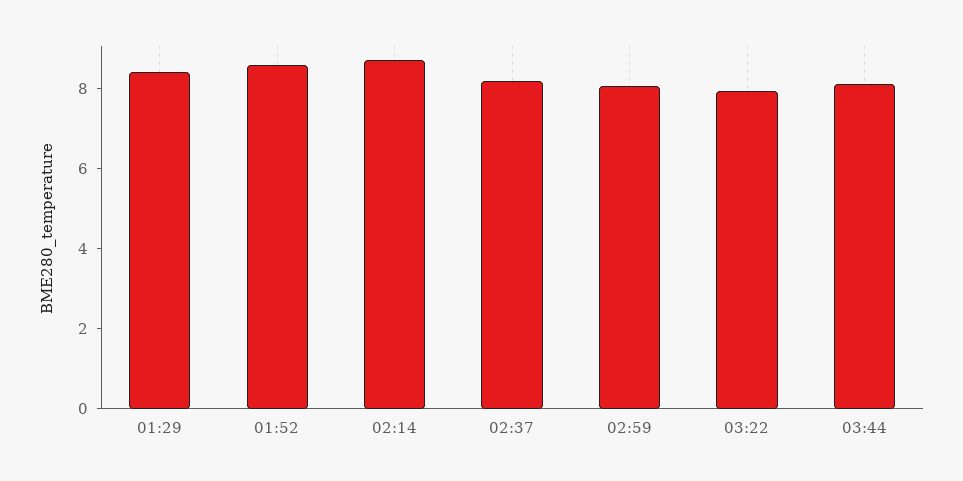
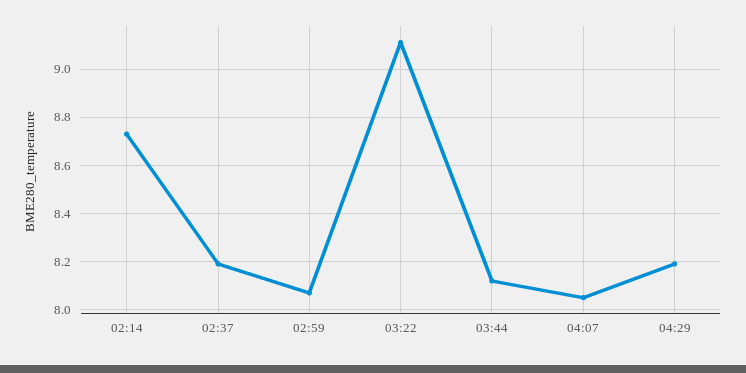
01:29: 8.5 -> none
01:52: 8.5 -> none
03:22: 8 -> 9.1
04:07: none -> 8.05
04:29: none -> 8.2

